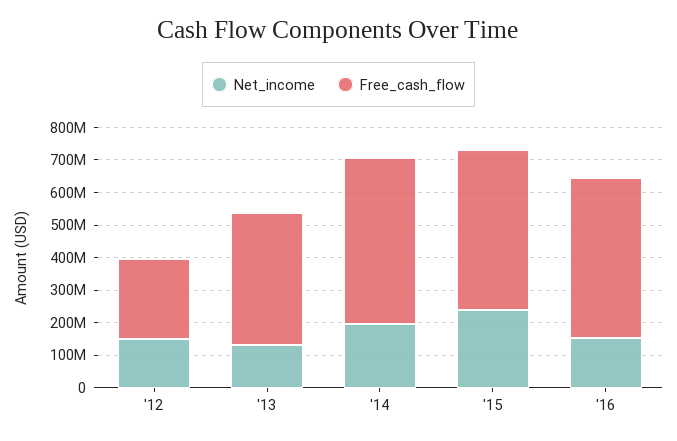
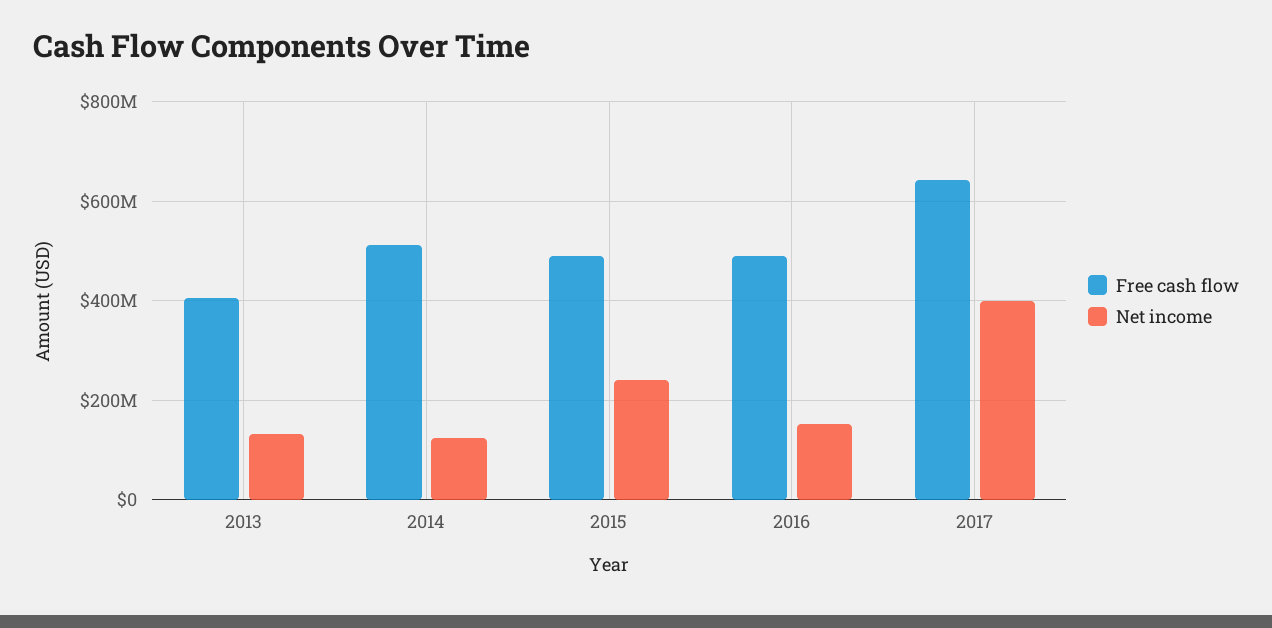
Net_income, '12: 150000000 -> none
Free_cash_flow, '12: 250000000 -> none
Net_income, '14: 200000000 -> 120000000
Free_cash_flow, 2017: none -> 640000000
Net_income, 2017: none -> 400000000

